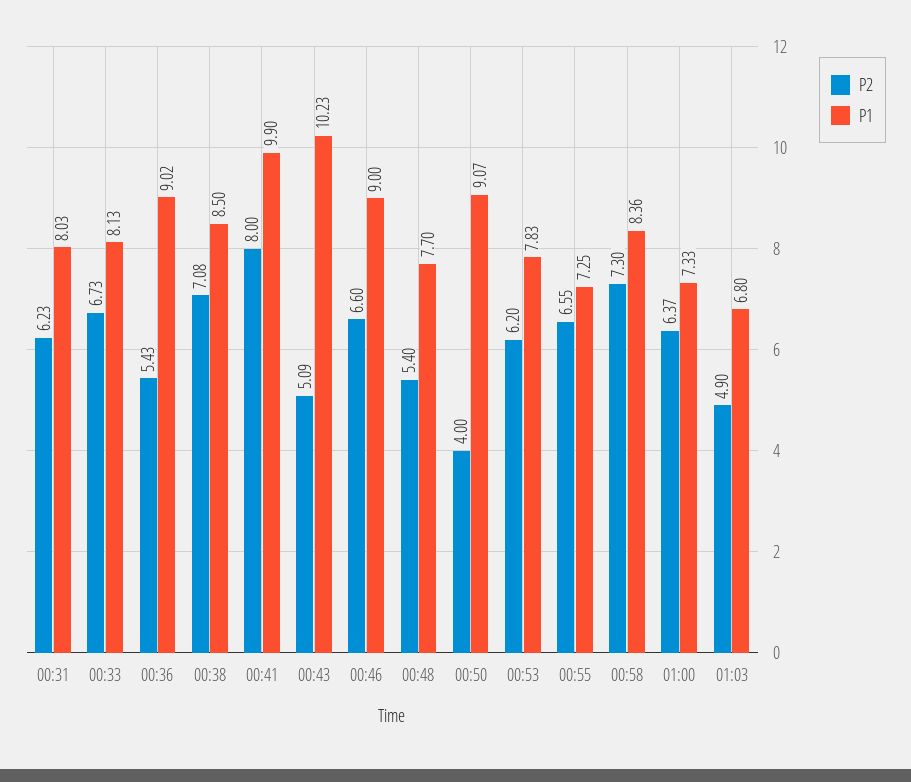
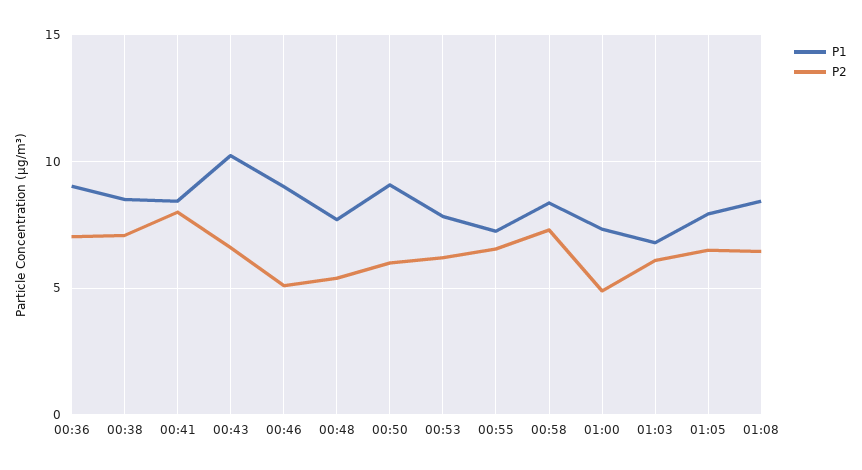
P2, 00:31: 6.23 -> none
P1, 00:31: 8.03 -> none
P2, 00:33: 6.73 -> none
P1, 00:33: 8.13 -> none
P2, 00:36: 5.43 -> 7
P1, 00:41: 9.9 -> 8.5
P2, 00:43: 5.09 -> 6.5
P2, 00:46: 6.6 -> 5
P2, 00:50: 4 -> 6
P2, 01:00: 6.37 -> 5
P2, 01:03: 4.9 -> 6
P1, 01:05: none -> 8
P2, 01:05: none -> 6.5
P1, 01:08: none -> 8.5
P2, 01:08: none -> 6.5

